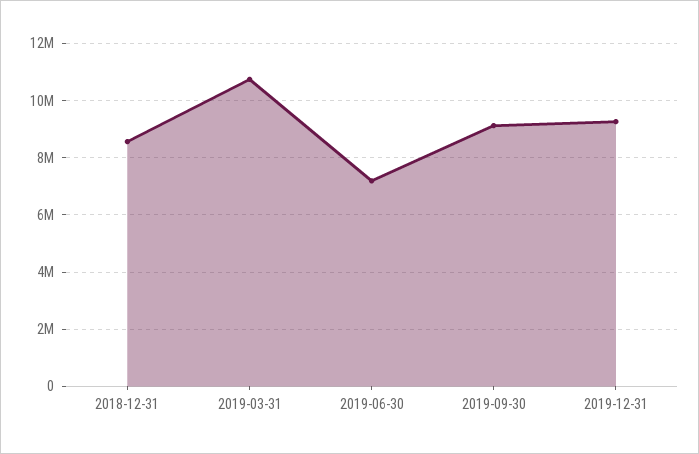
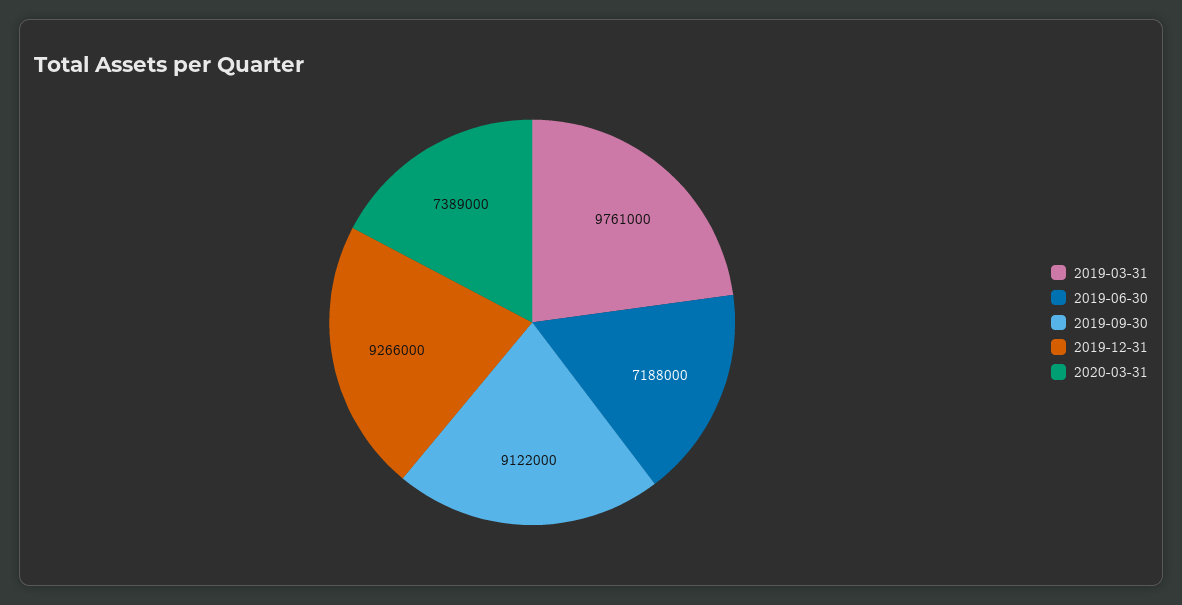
2018-12-31: 8500000 -> none
2019-03-31: 10750000 -> 9761000
2020-03-31: none -> 7389000

